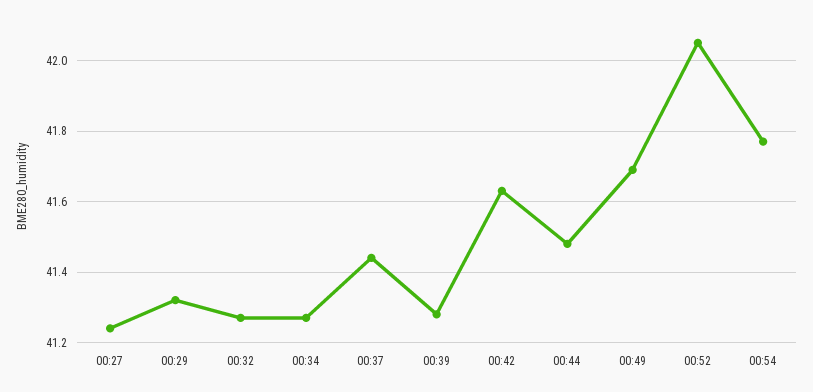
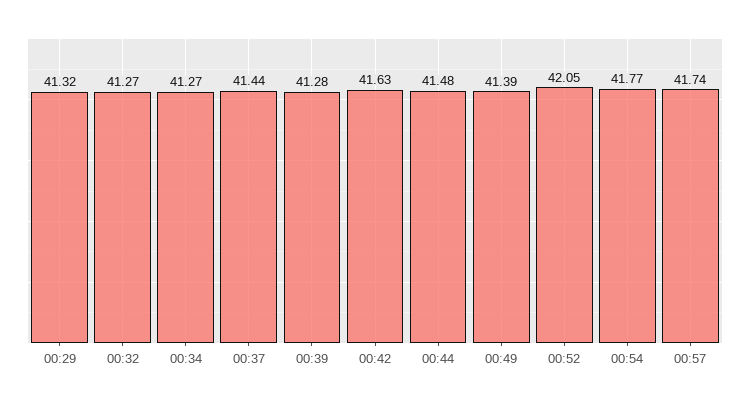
00:27: 41.25 -> none
00:49: 41.7 -> 41.39
00:57: none -> 41.74

